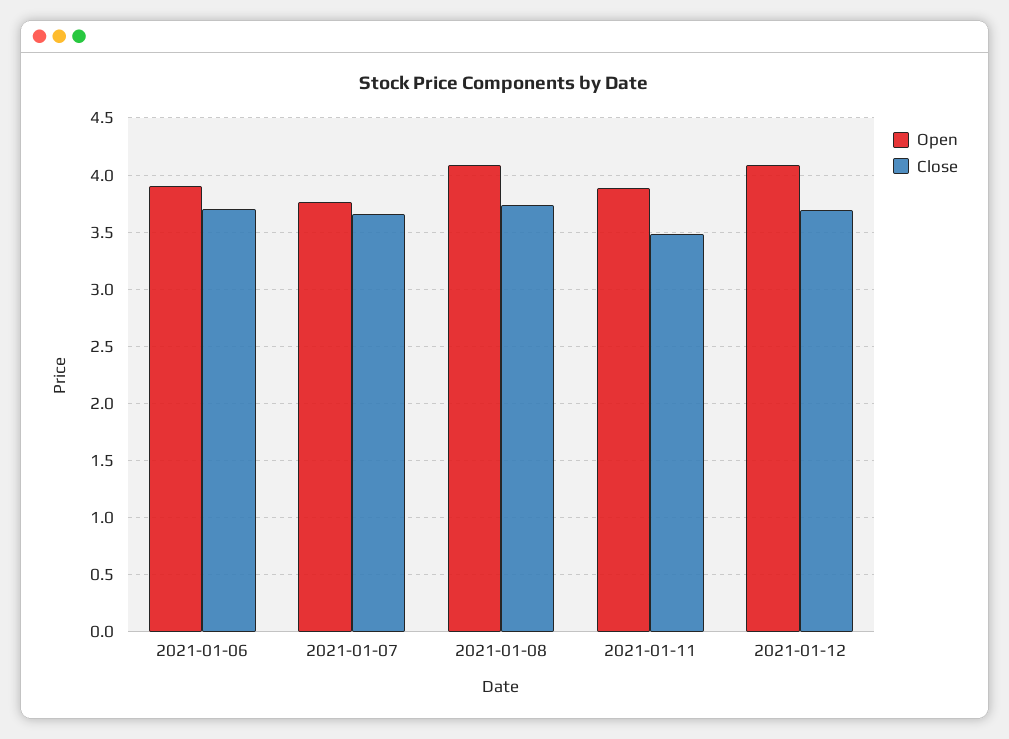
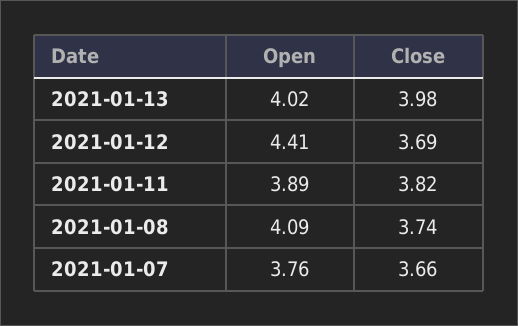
Open, 2021-01-06: 3.9 -> none
Close, 2021-01-06: 3.7 -> none
Close, 2021-01-11: 3.5 -> 3.82
Open, 2021-01-12: 4.1 -> 4.41
Open, 2021-01-13: none -> 4.02
Close, 2021-01-13: none -> 3.98

